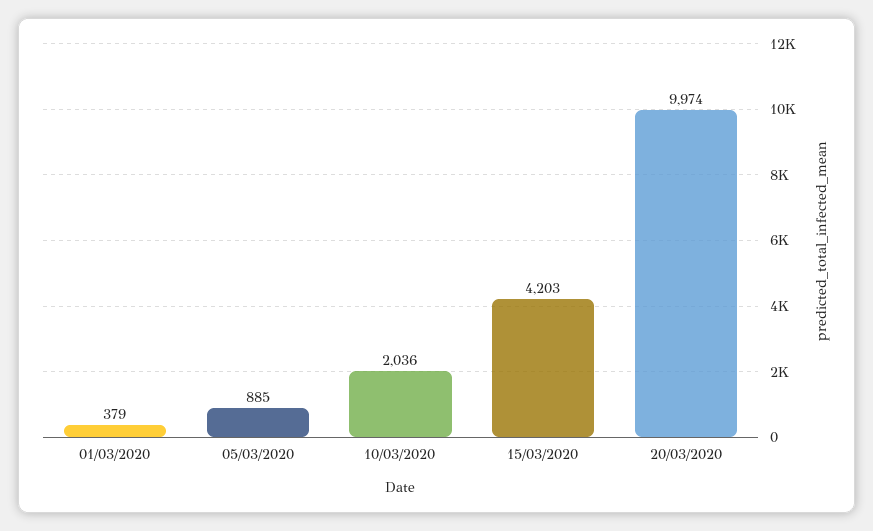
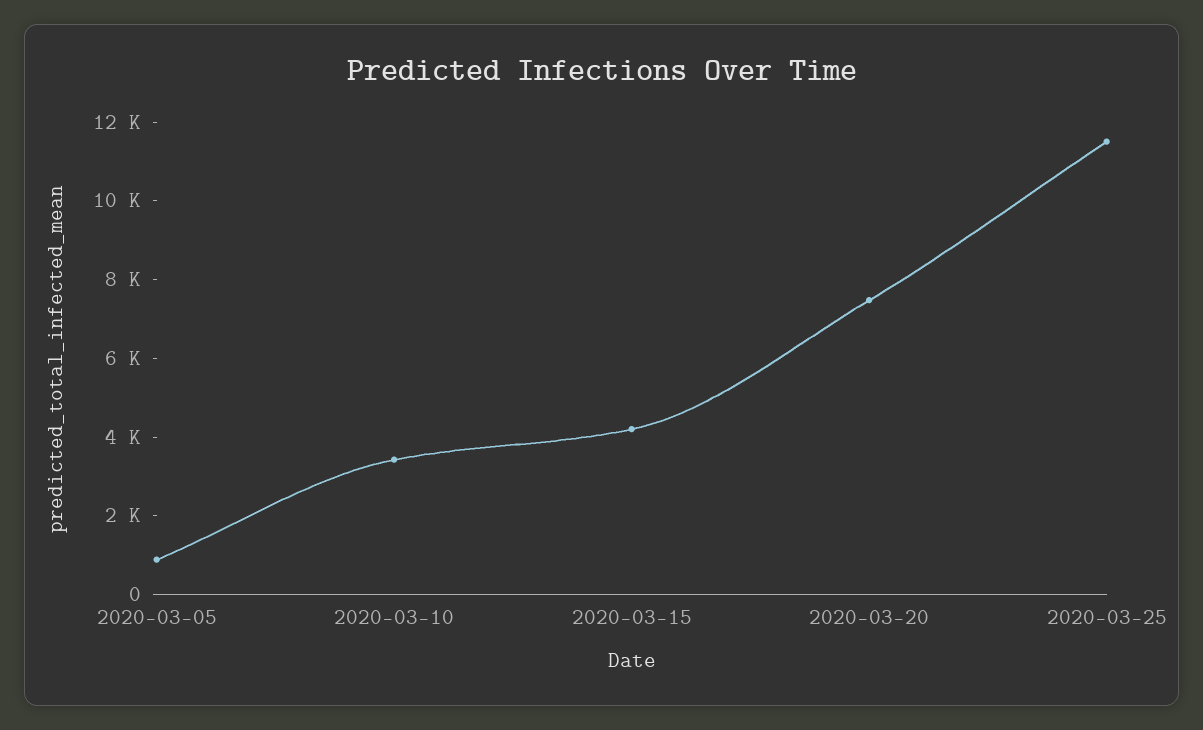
01/03/2020: 379 -> none
10/03/2020: 2036 -> 3500
20/03/2020: 9974 -> 7500
2020-03-25: none -> 11500

